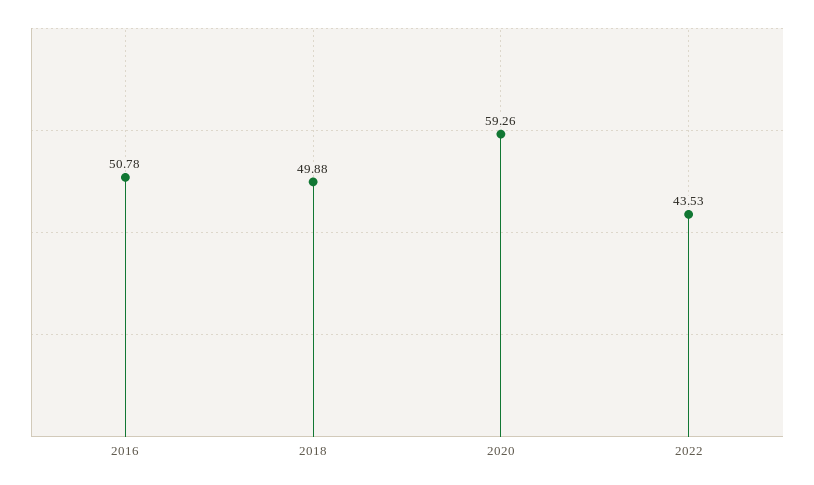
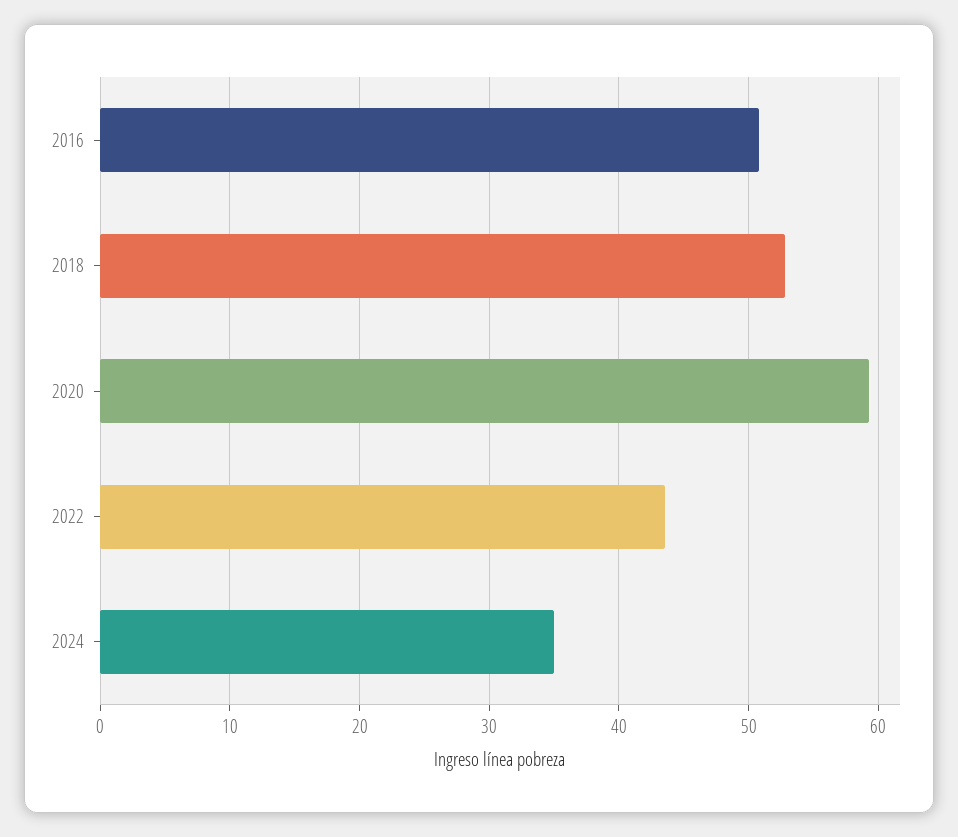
2018: 49.88 -> 53
2024: none -> 35

